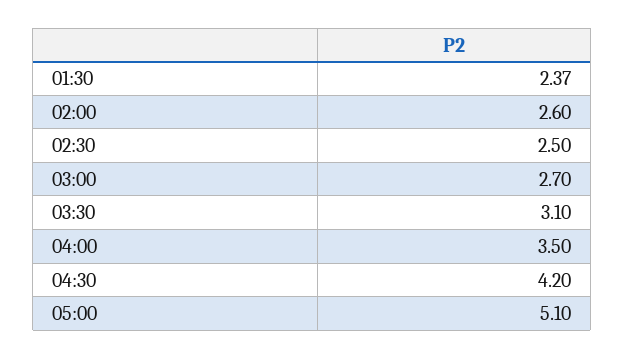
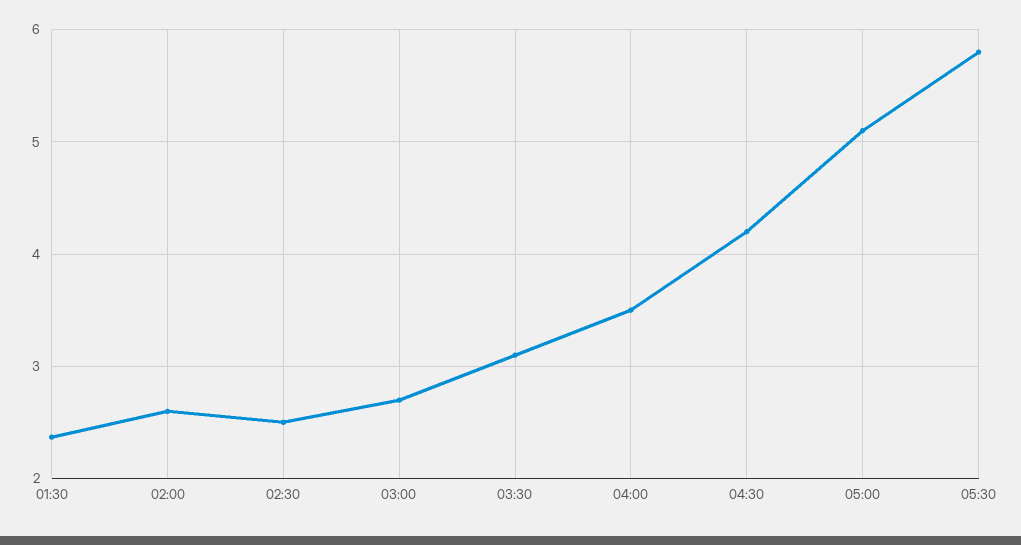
05:30: none -> 5.8

